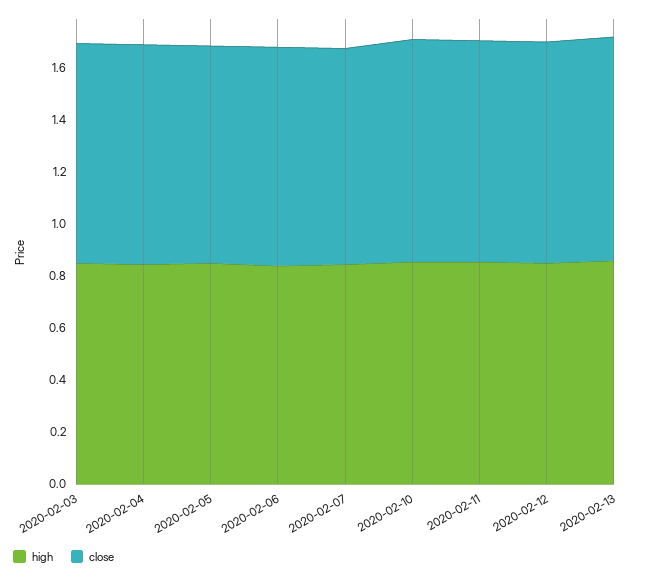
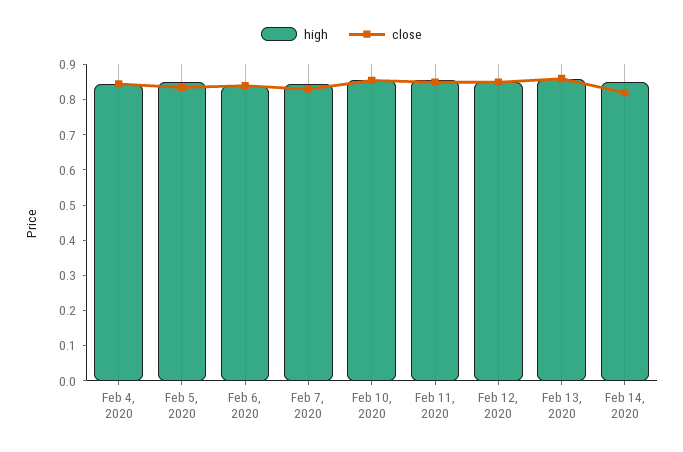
high, 2020-02-03: 0.85 -> none
close, 2020-02-03: 0.85 -> none
high, Feb 14, 2020: none -> 0.85
close, Feb 14, 2020: none -> 0.825

